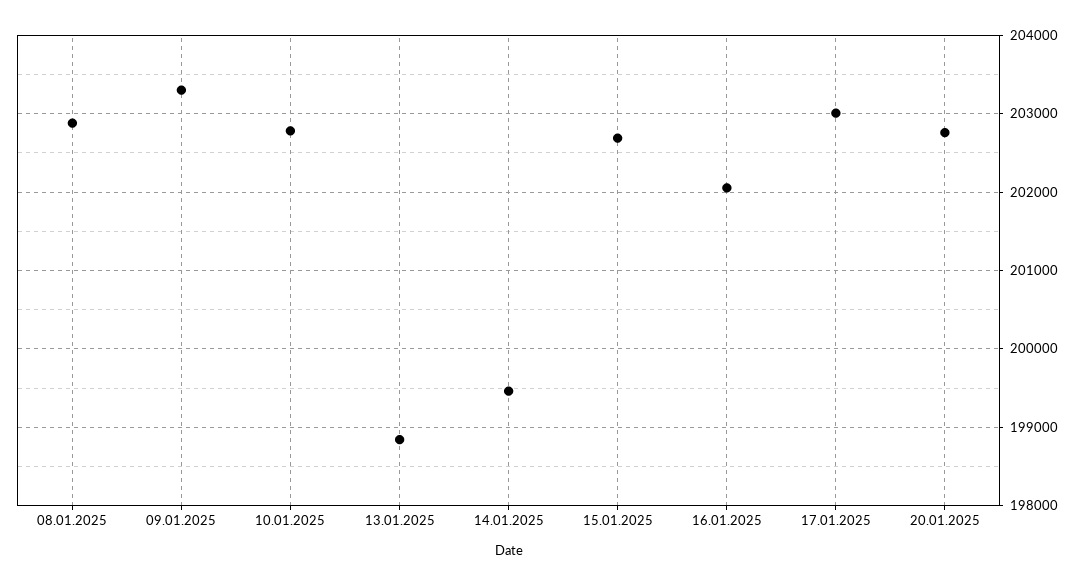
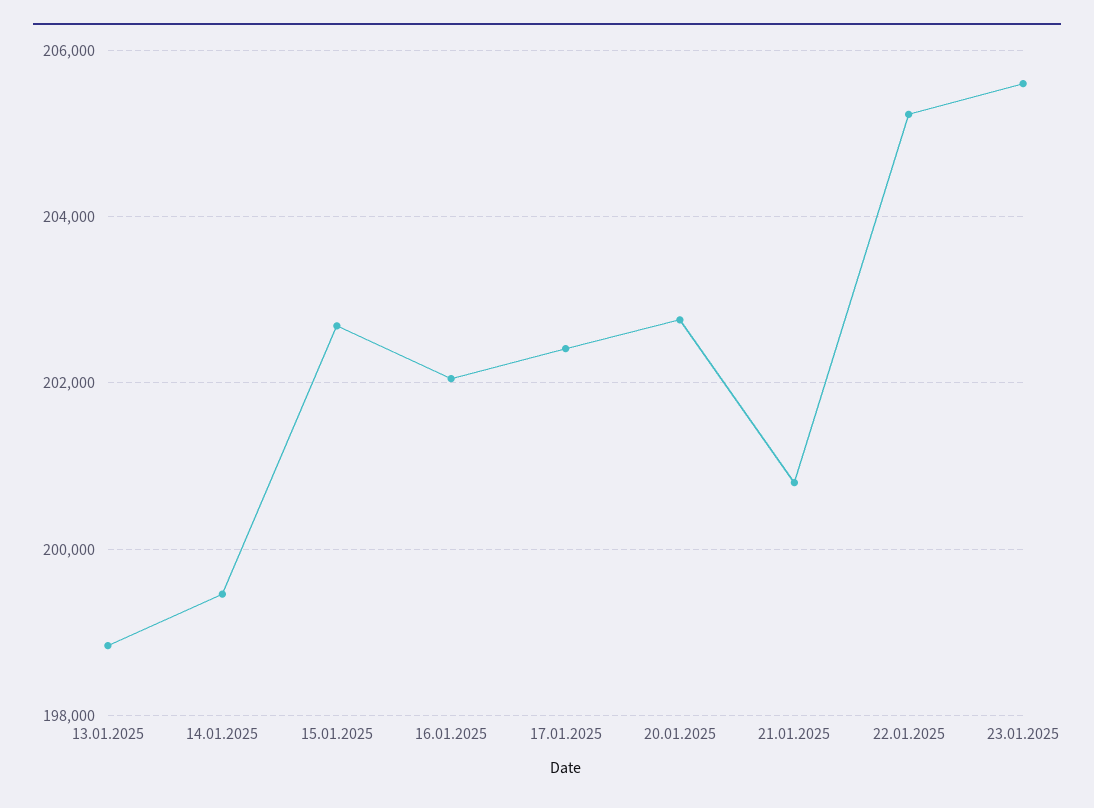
08.01.2025: 202900 -> none
09.01.2025: 203300 -> none
10.01.2025: 202800 -> none
17.01.2025: 203000 -> 202400
21.01.2025: none -> 200800
22.01.2025: none -> 205200
23.01.2025: none -> 205600

